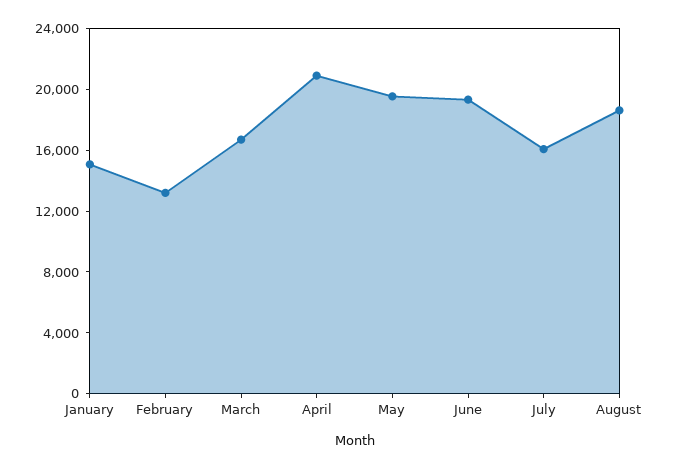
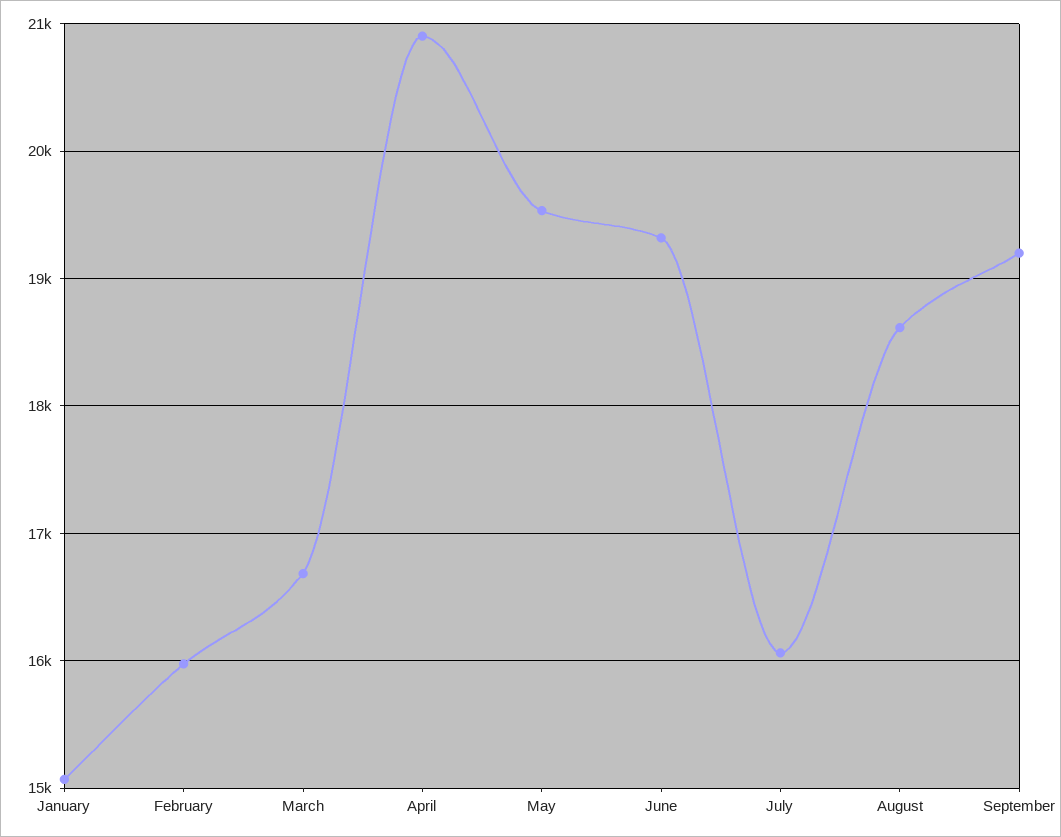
February: 13000 -> 16000
September: none -> 19200

